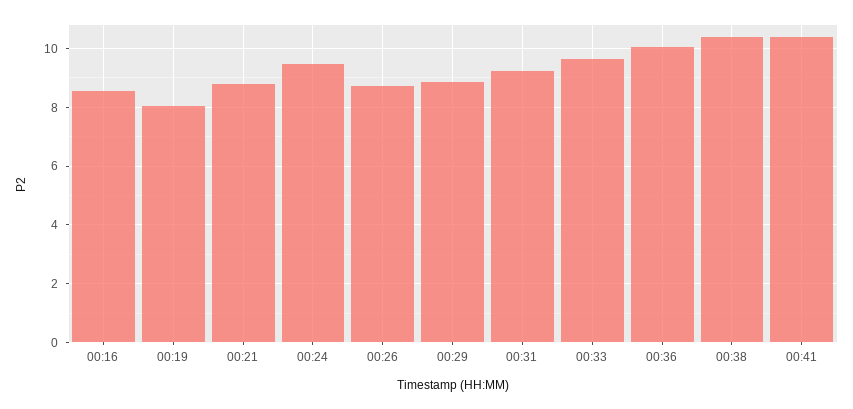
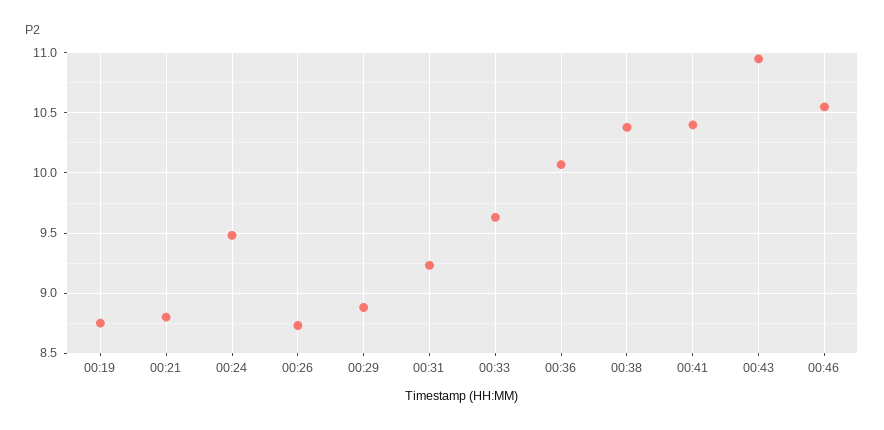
00:16: 8.5 -> none
00:19: 8 -> 8.75
00:43: none -> 10.95
00:46: none -> 10.55

